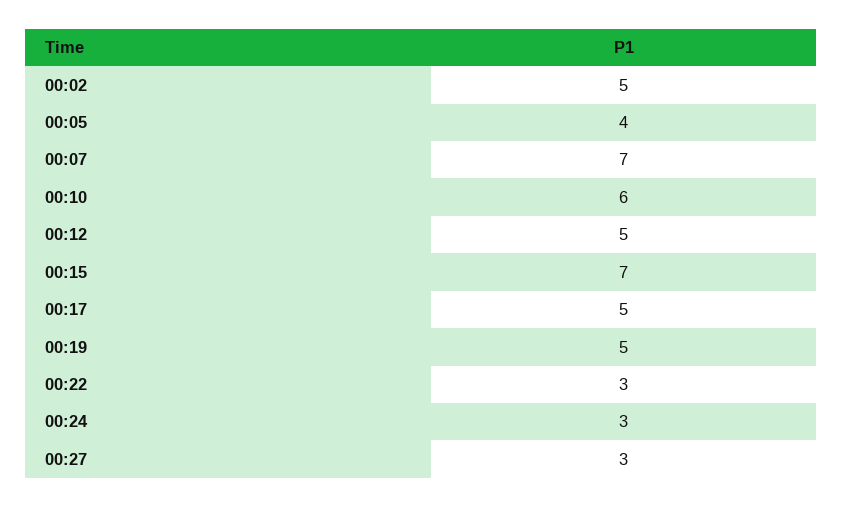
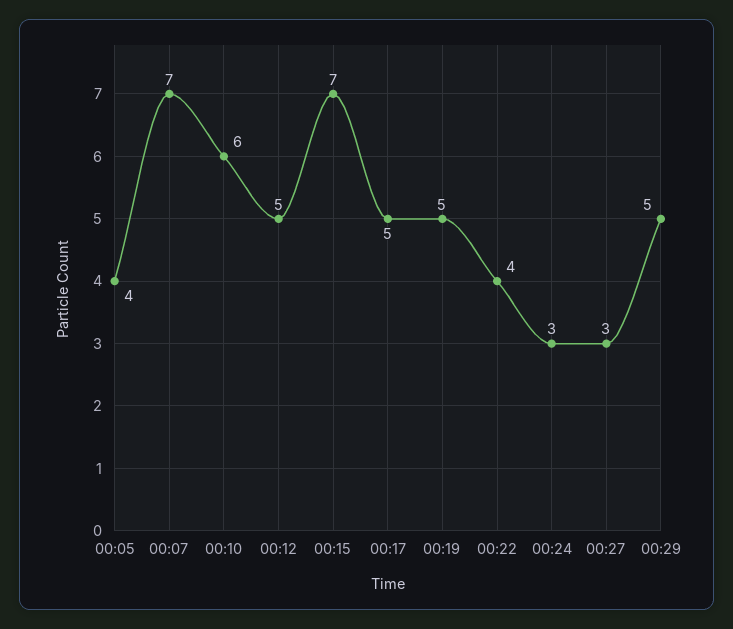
00:02: 5 -> none
00:22: 3 -> 4
00:29: none -> 5

